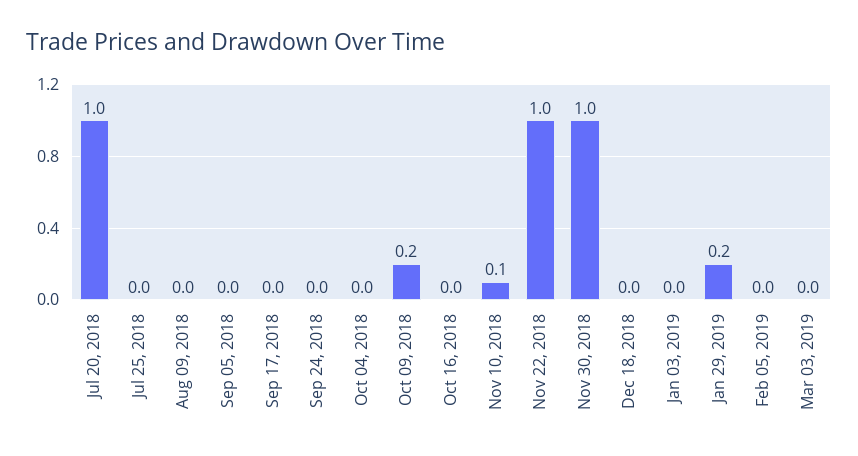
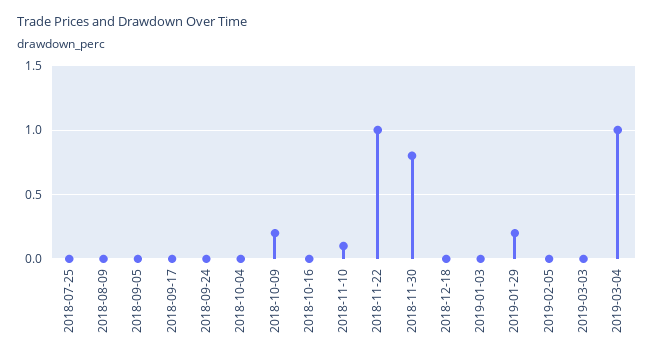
Jul 20, 2018: 1 -> none
Nov 30, 2018: 1 -> 0.8
2019-03-04: none -> 1

